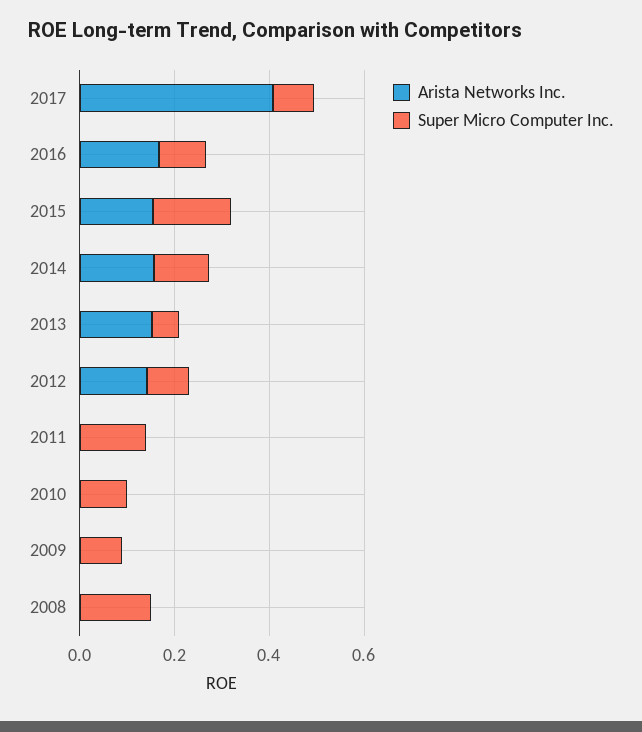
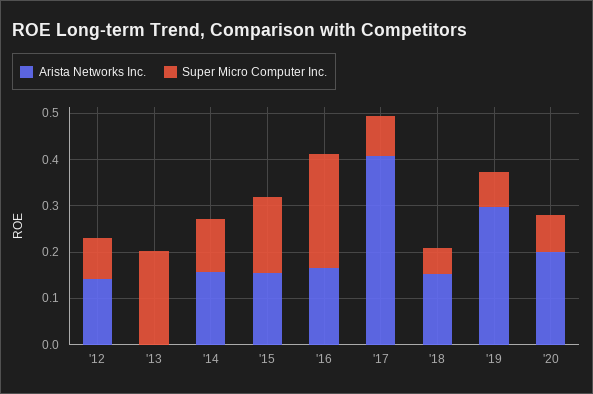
Super Micro Computer Inc., 2016: 0.1 -> 0.24
Arista Networks Inc., 2013: 0.15 -> 0
Super Micro Computer Inc., 2013: 0.05 -> 0.2
Arista Networks Inc., 2011: 0 -> none
Super Micro Computer Inc., 2011: 0.15 -> none
Arista Networks Inc., 2010: 0 -> none
Super Micro Computer Inc., 2010: 0.1 -> none
Arista Networks Inc., 2009: 0 -> none
Super Micro Computer Inc., 2009: 0.1 -> none
Arista Networks Inc., 2008: 0 -> none
Super Micro Computer Inc., 2008: 0.15 -> none
Arista Networks Inc., '18: none -> 0.16
Super Micro Computer Inc., '18: none -> 0.06
Arista Networks Inc., '19: none -> 0.3
Super Micro Computer Inc., '19: none -> 0.08
Arista Networks Inc., '20: none -> 0.2
Super Micro Computer Inc., '20: none -> 0.08

